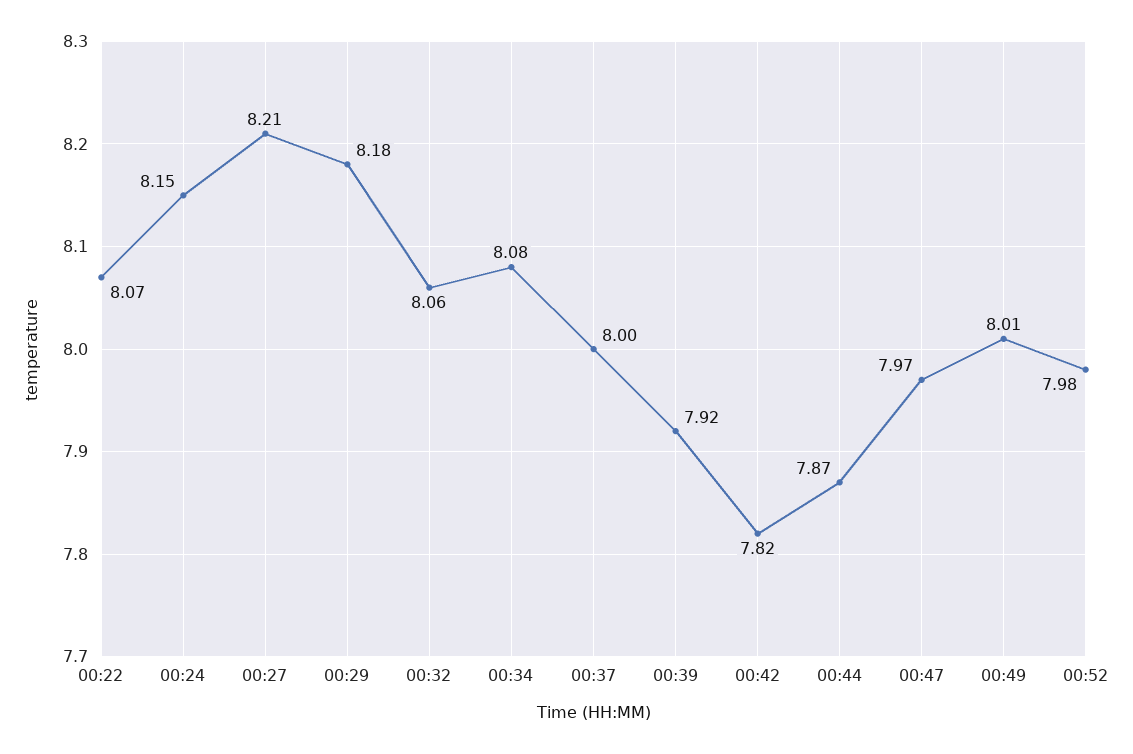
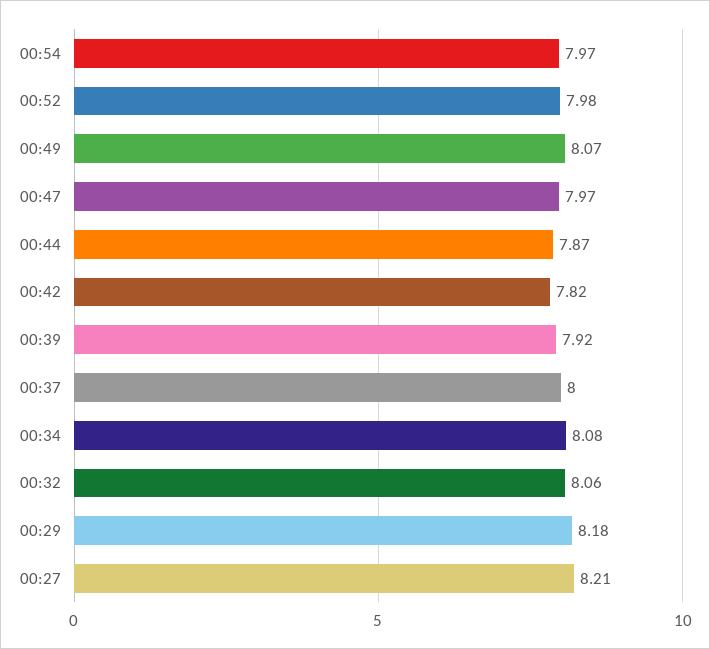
00:22: 8.07 -> none
00:24: 8.15 -> none
00:49: 8.01 -> 8.07
00:54: none -> 7.97

